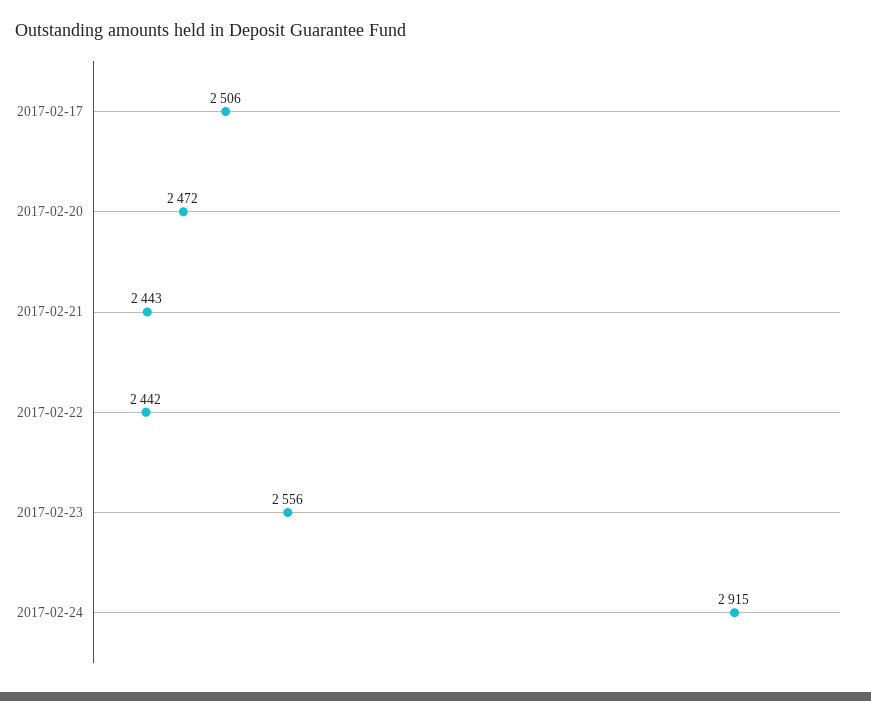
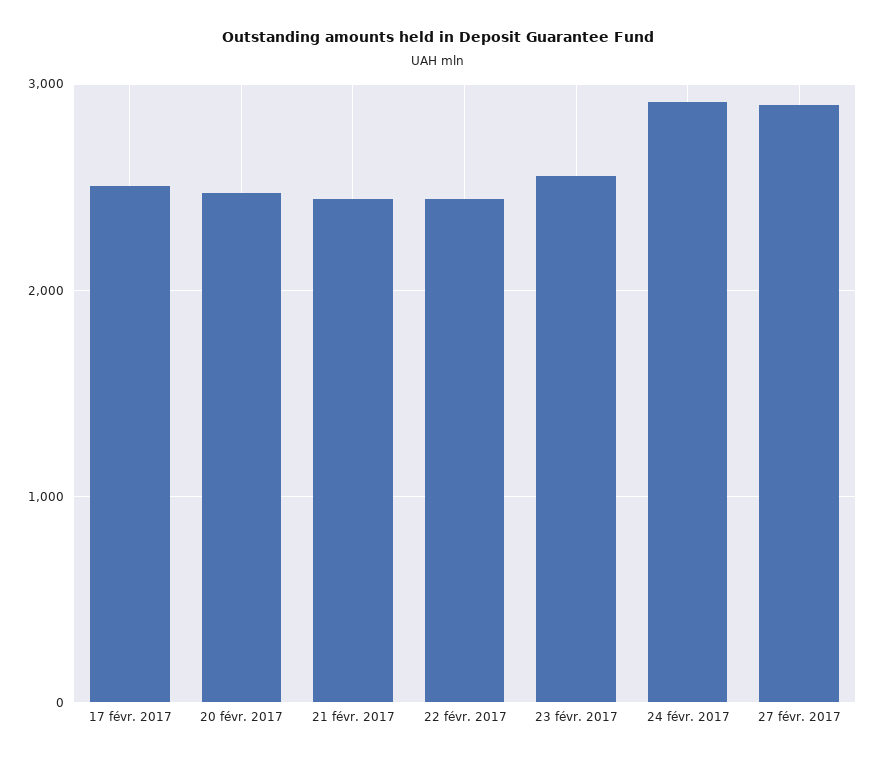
27 févr. 2017: none -> 2900

